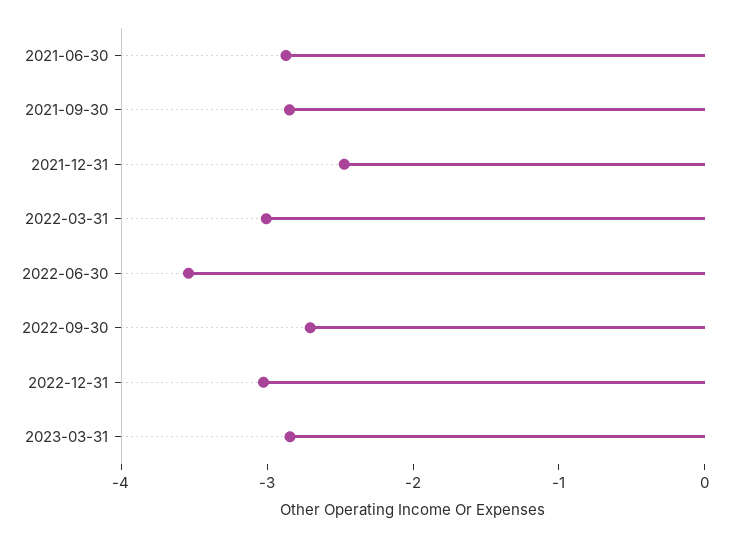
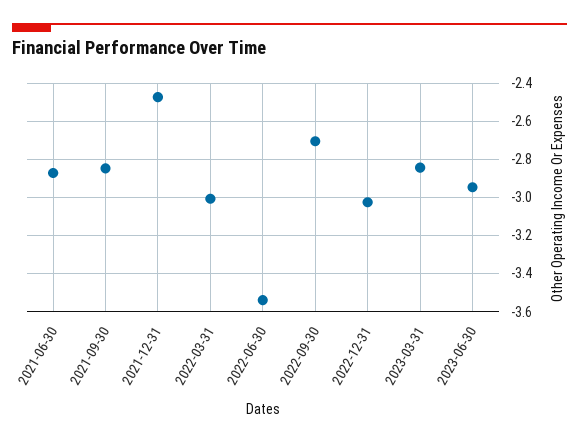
2023-06-30: none -> -2.95

